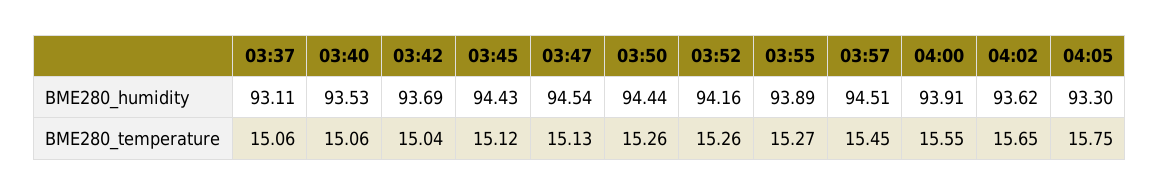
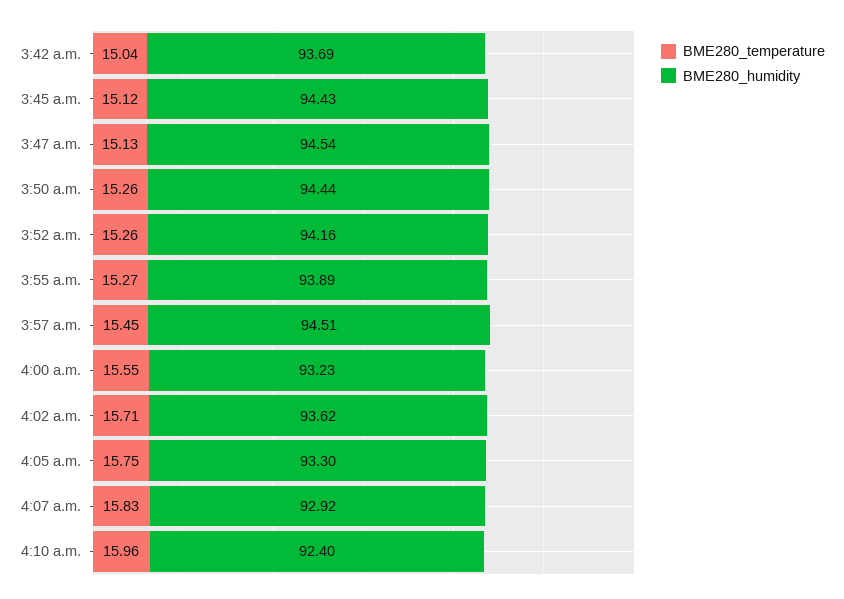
BME280_humidity, 03:37: 93.11 -> none
BME280_humidity, 03:40: 93.53 -> none
BME280_humidity, 04:00: 93.91 -> 93.23
BME280_temperature, 03:37: 15.06 -> none
BME280_temperature, 03:40: 15.06 -> none
BME280_temperature, 04:02: 15.65 -> 15.71
BME280_temperature, 4:07 a.m.: none -> 15.83
BME280_humidity, 4:07 a.m.: none -> 92.92
BME280_temperature, 4:10 a.m.: none -> 15.96
BME280_humidity, 4:10 a.m.: none -> 92.4

